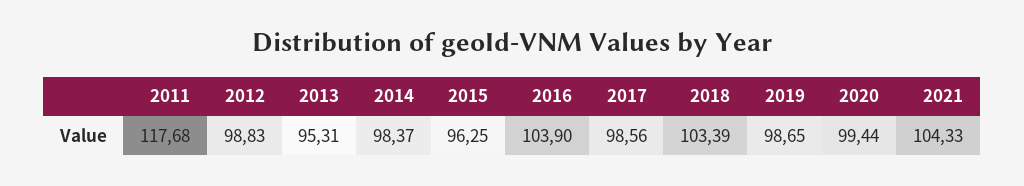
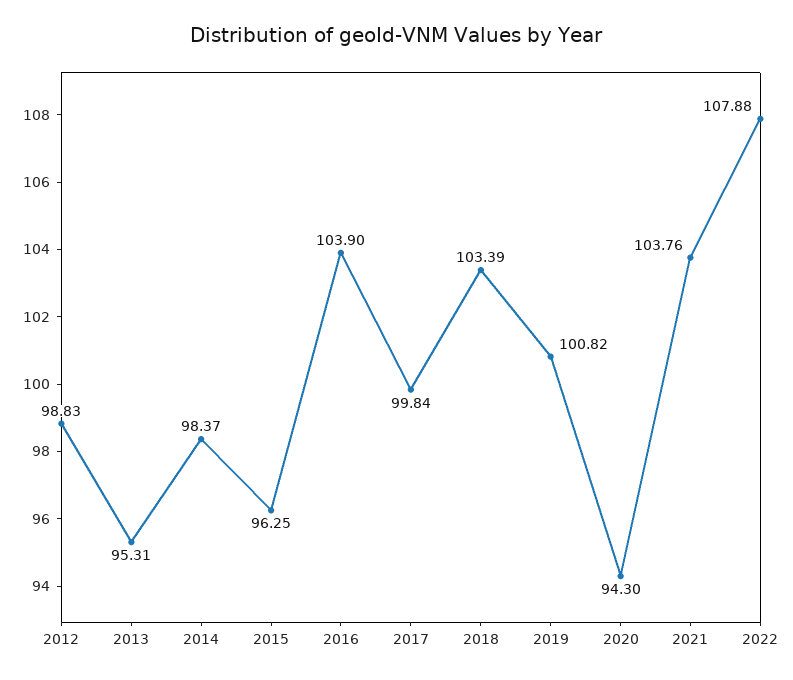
2011: 117.68 -> none
2017: 98.56 -> 99.84
2019: 98.65 -> 100.82
2020: 99.44 -> 94.3
2021: 104.33 -> 103.76
2022: none -> 107.88

